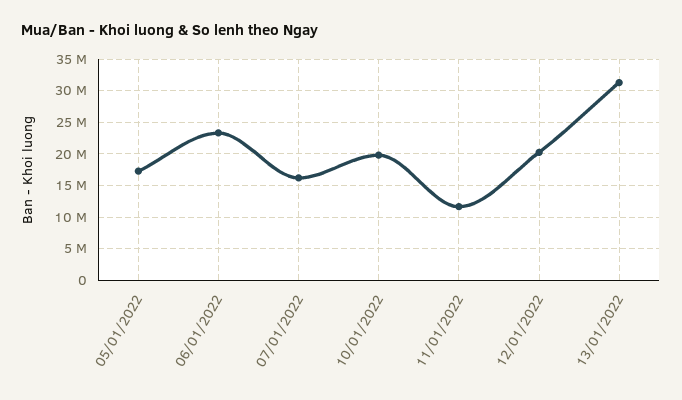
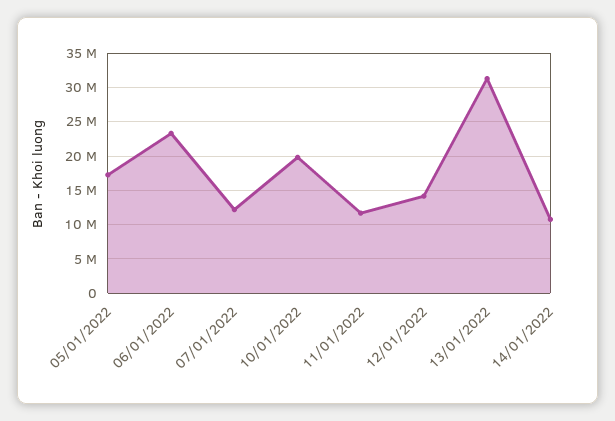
07/01/2022: 16000000 -> 12000000
12/01/2022: 20000000 -> 14000000
14/01/2022: none -> 11000000

